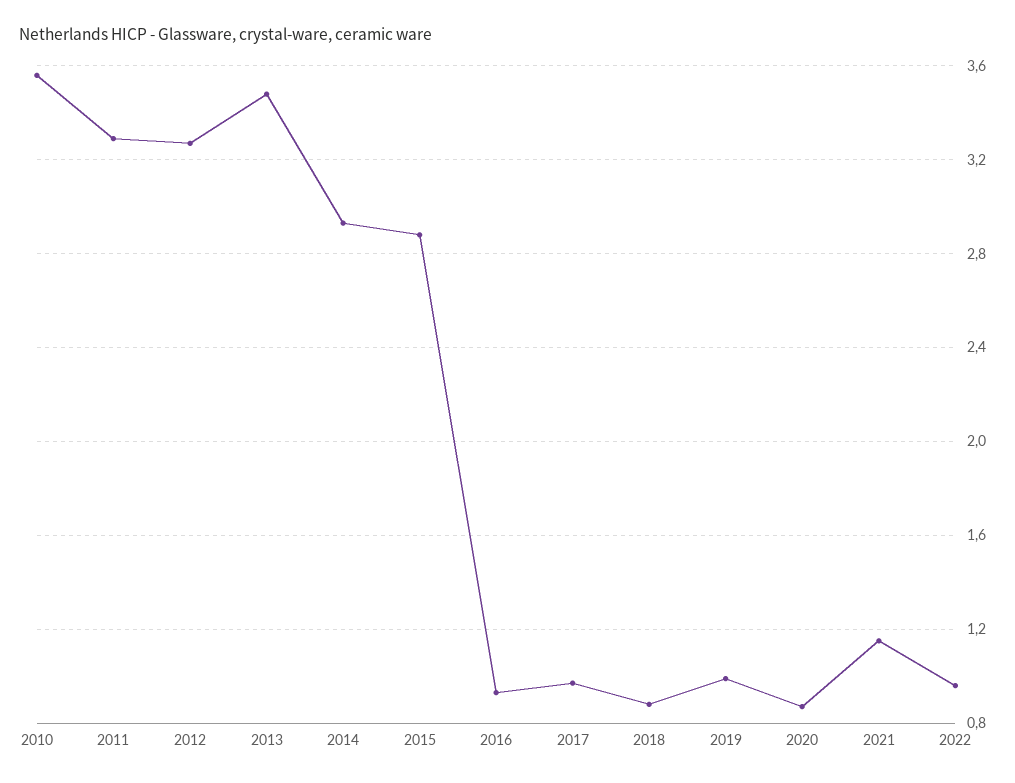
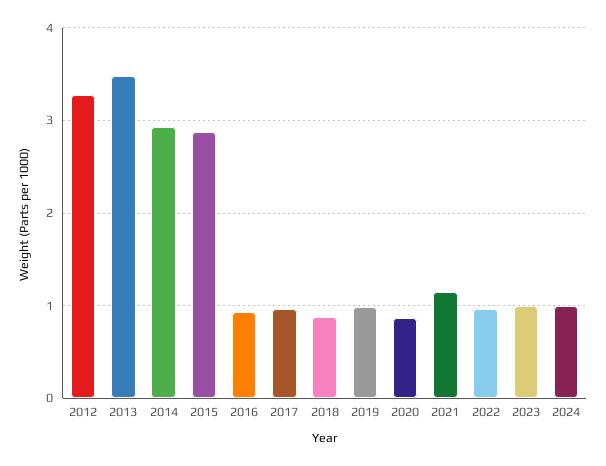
2010: 3.55 -> none
2011: 3.3 -> none
2023: none -> 1
2024: none -> 1

